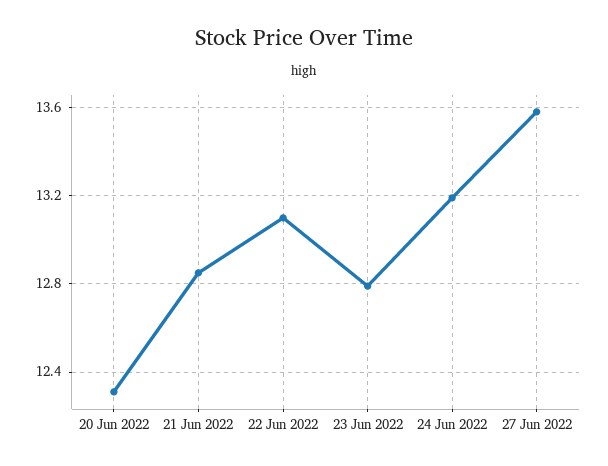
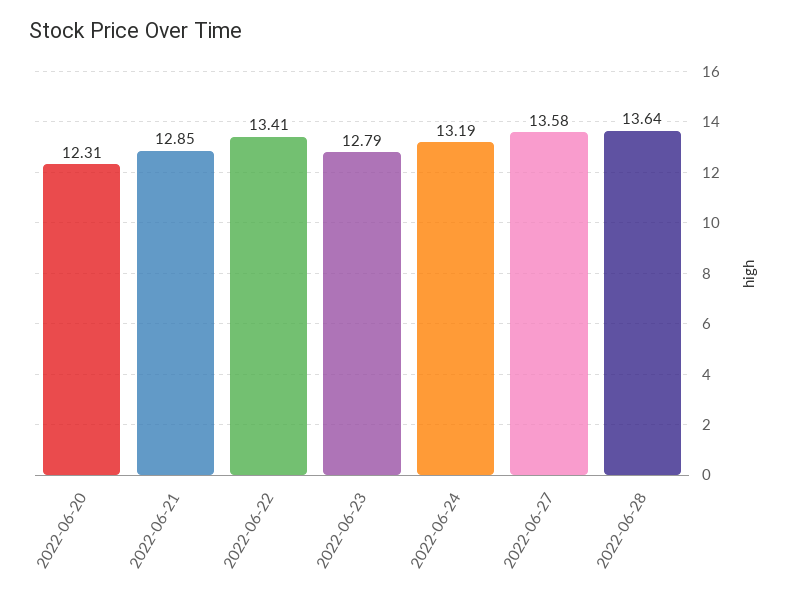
22 Jun 2022: 13.1 -> 13.41
2022-06-28: none -> 13.64

